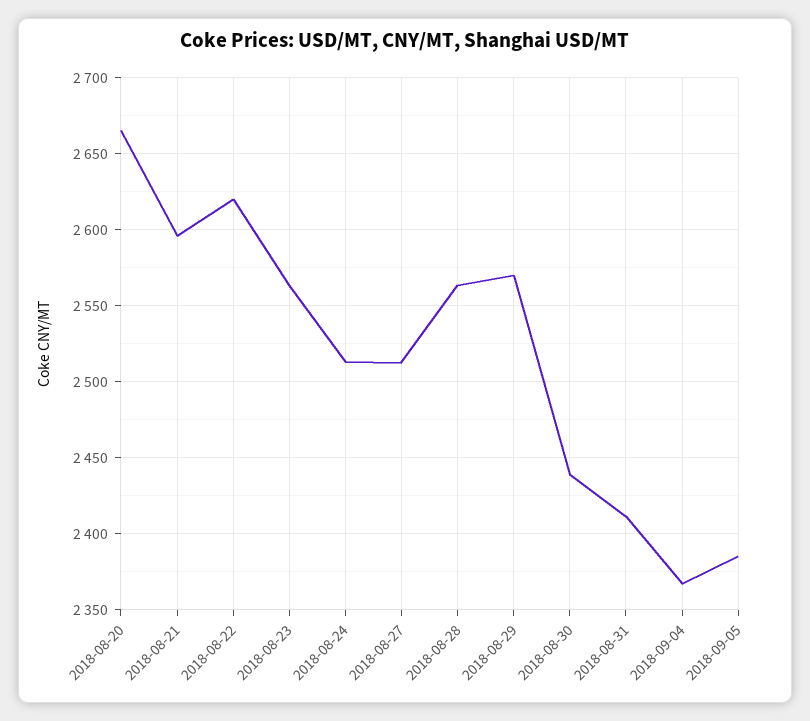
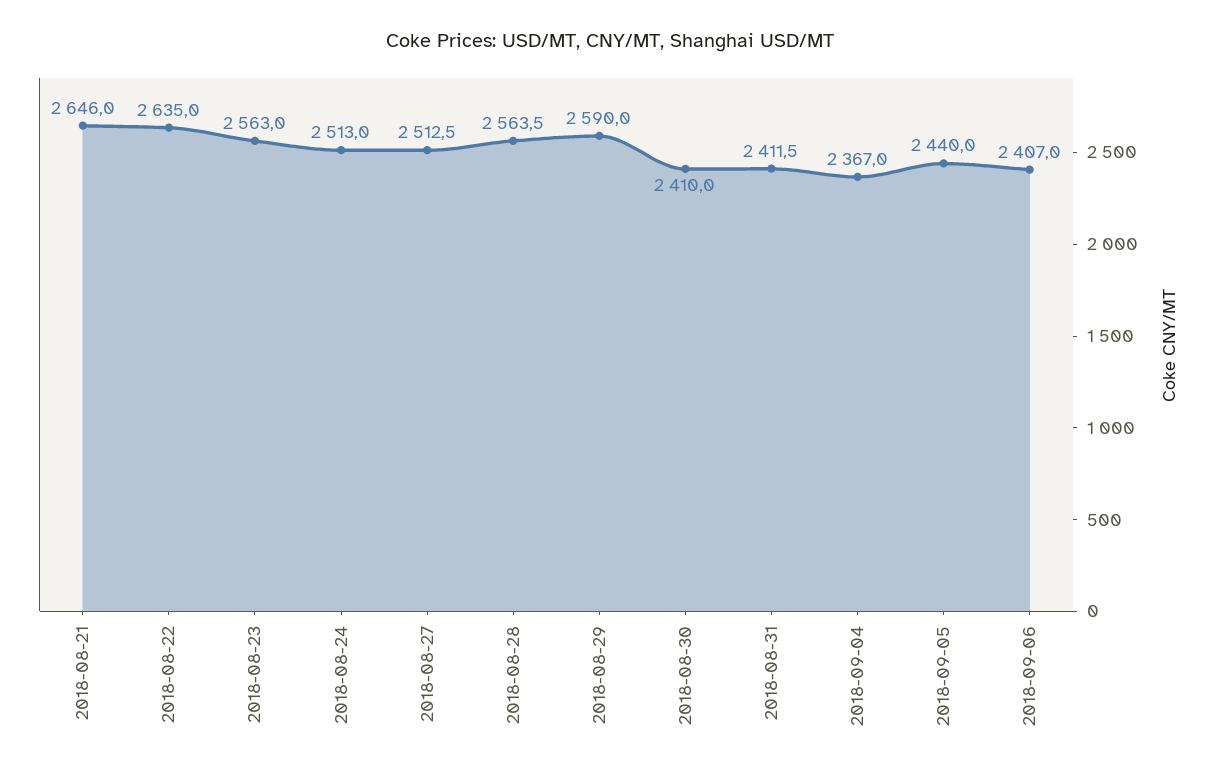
2018-08-20: 2665 -> none
2018-08-21: 2595 -> 2646
2018-08-22: 2620 -> 2635
2018-08-29: 2570 -> 2590
2018-08-30: 2440 -> 2410
2018-09-05: 2385 -> 2440
2018-09-06: none -> 2407

